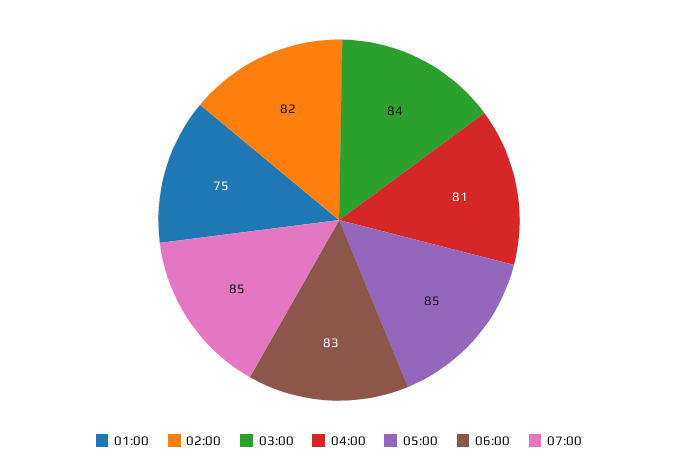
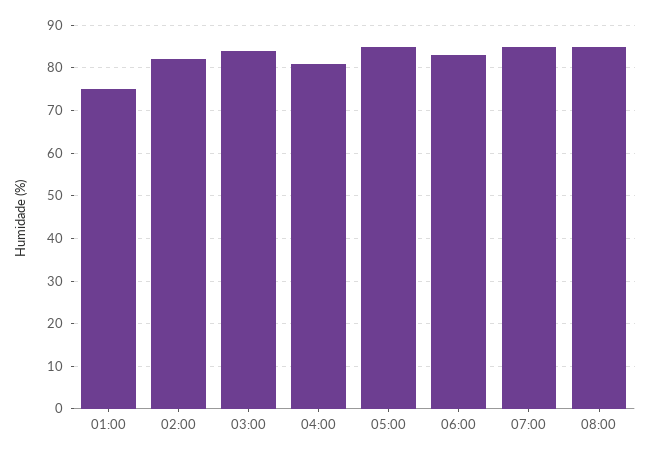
08:00: none -> 85

